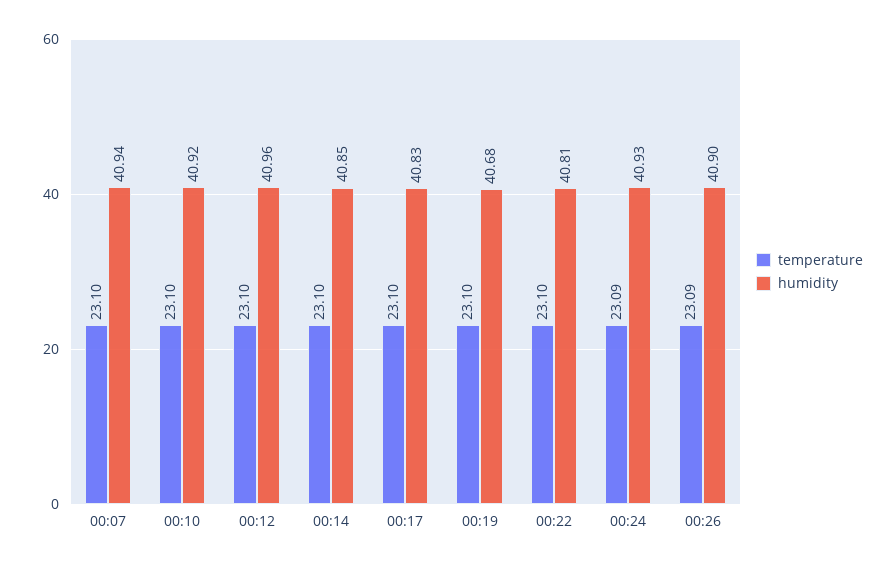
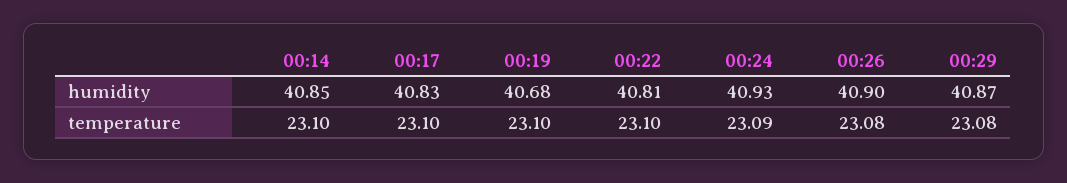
temperature, 00:07: 23.1 -> none
humidity, 00:07: 40.94 -> none
temperature, 00:10: 23.1 -> none
humidity, 00:10: 40.92 -> none
temperature, 00:12: 23.1 -> none
humidity, 00:12: 40.96 -> none
temperature, 00:26: 23.09 -> 23.08
humidity, 00:29: none -> 40.87
temperature, 00:29: none -> 23.08

